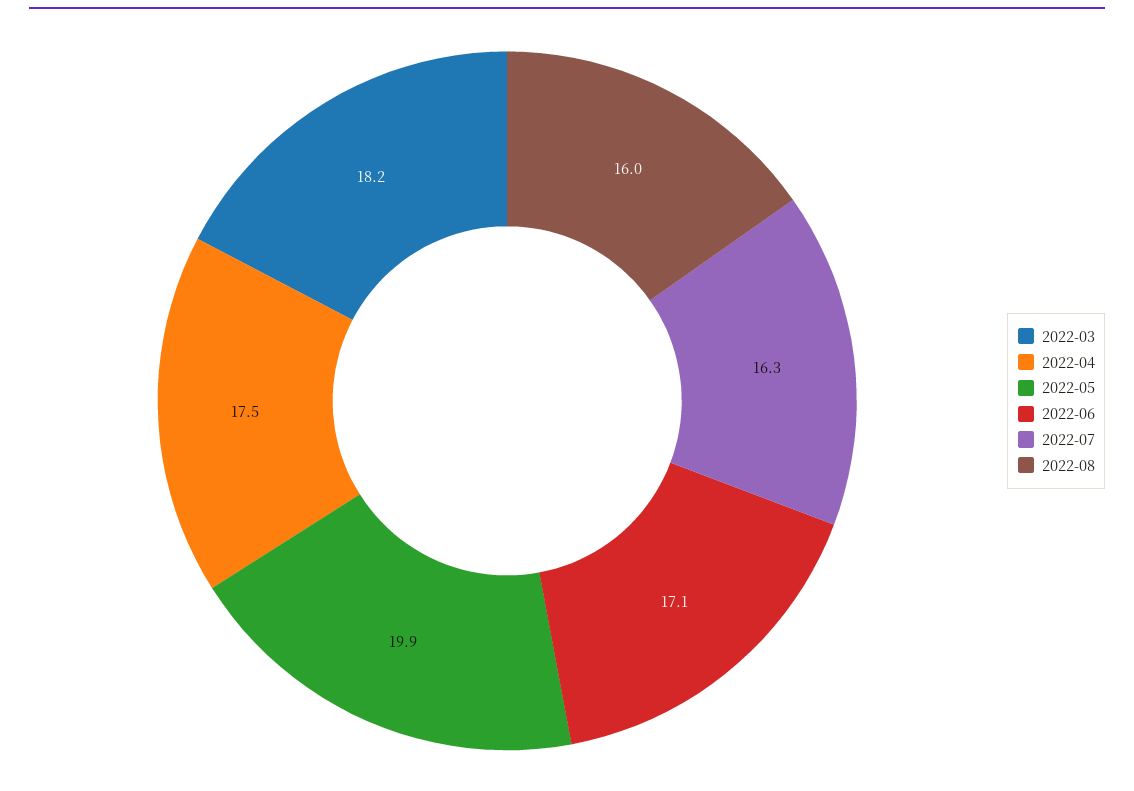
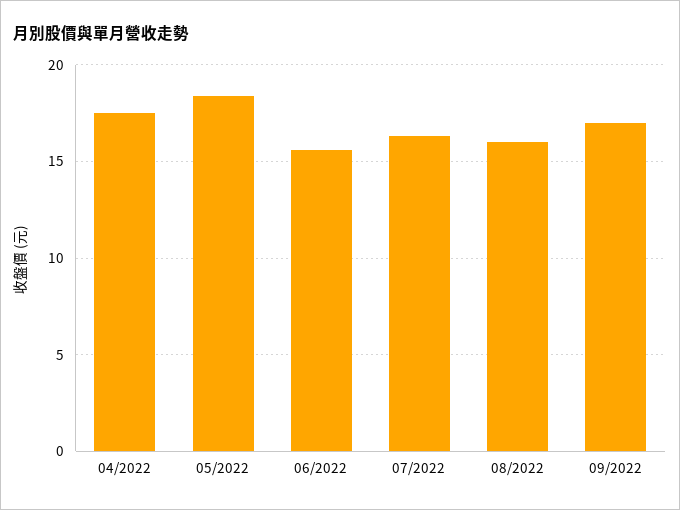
2022-03: 18.2 -> none
2022-05: 19.9 -> 18.5
2022-06: 17.1 -> 15.5
09/2022: none -> 17

